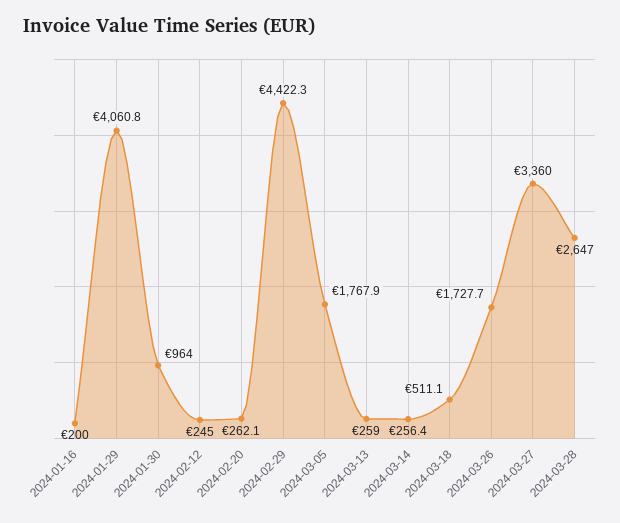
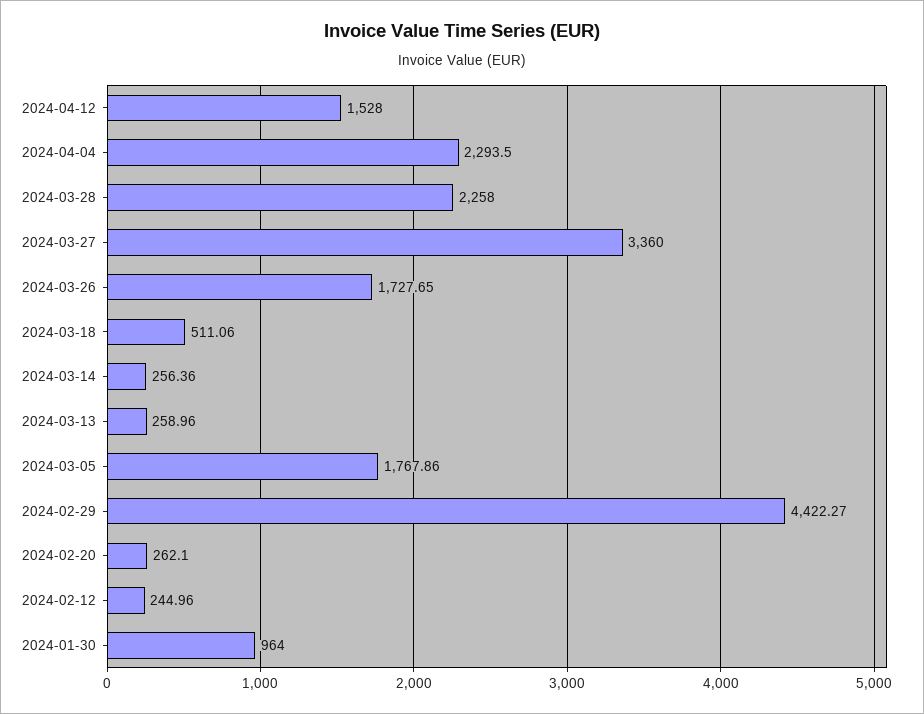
2024-01-16: 200 -> none
2024-01-29: 4060.8 -> none
2024-03-28: 2647 -> 2258
2024-04-12: none -> 1528
2024-04-04: none -> 2293.5

